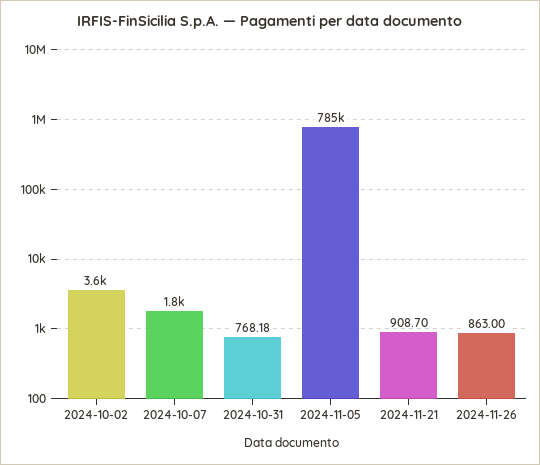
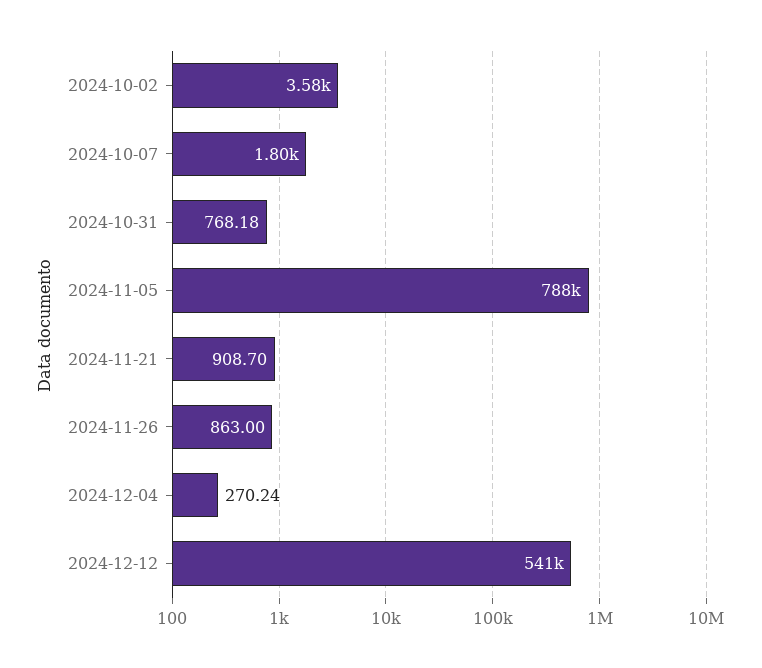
2024-11-05: 785000 -> 788000
2024-12-04: none -> 270.24
2024-12-12: none -> 541000

